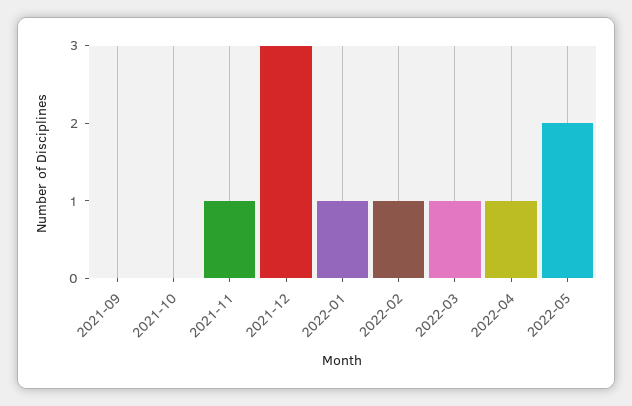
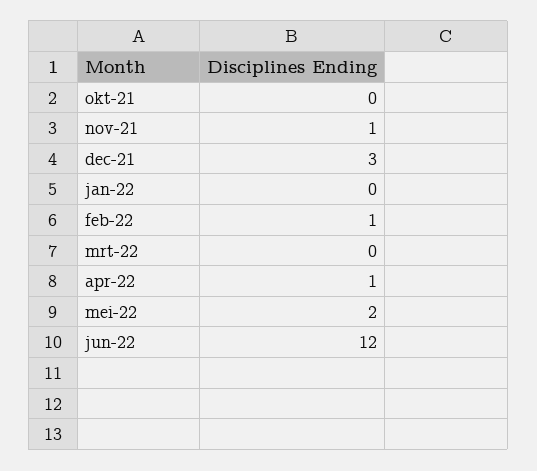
2021-09: 0 -> none
2022-01: 1 -> 0
2022-03: 1 -> 0
jun-22: none -> 12

